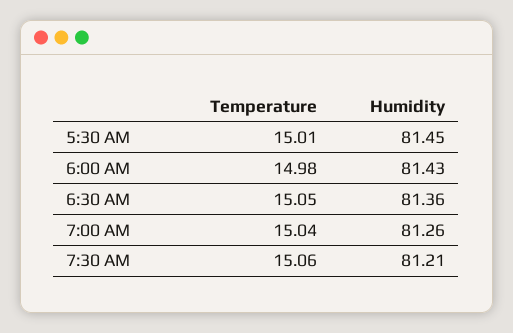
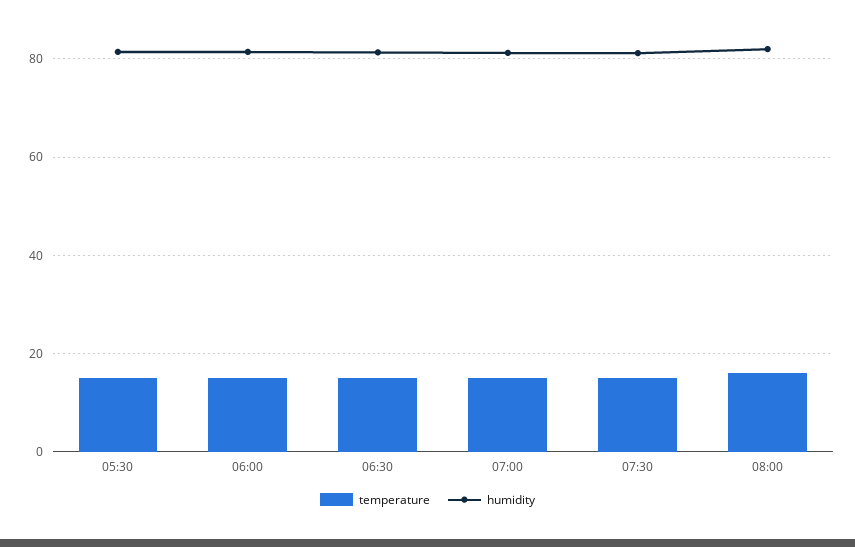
Temperature, 08:00: none -> 16
Humidity, 08:00: none -> 82

